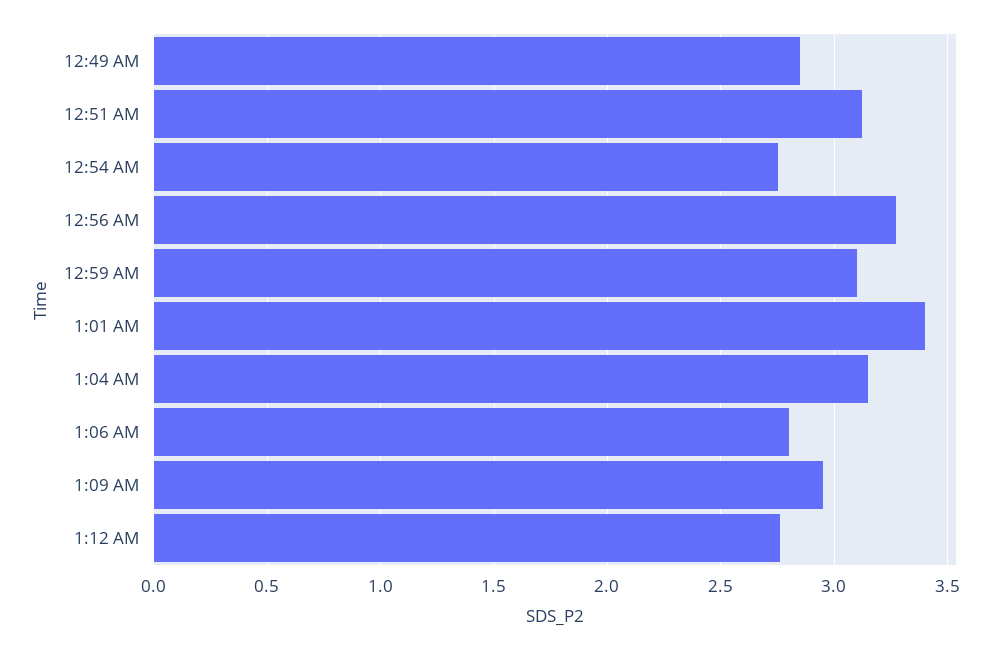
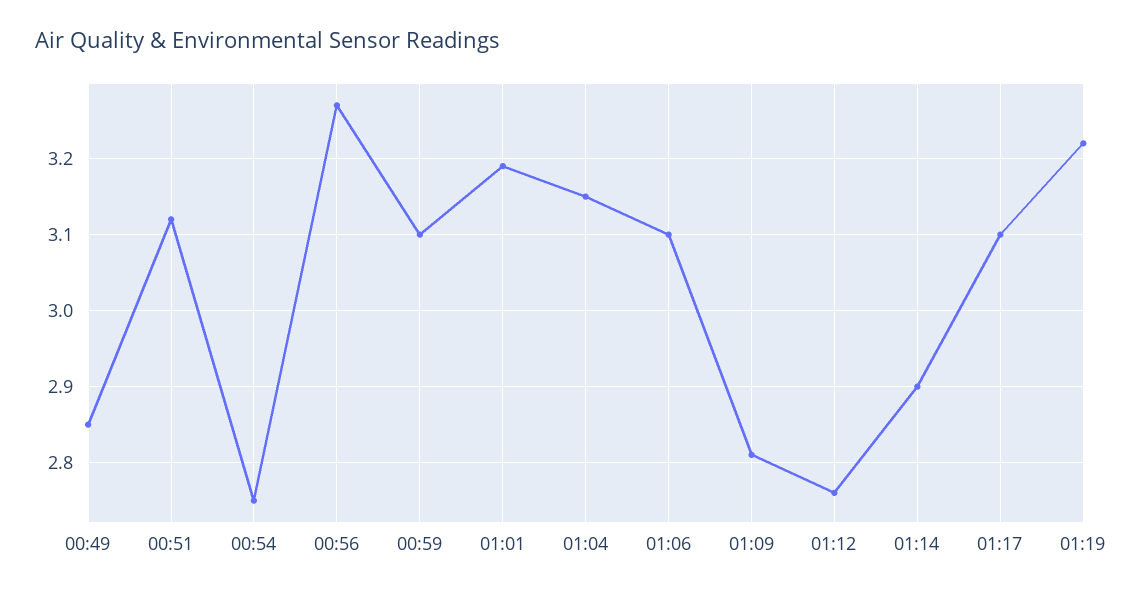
1:01 AM: 3.4 -> 3.19
1:06 AM: 2.8 -> 3.1
1:09 AM: 2.95 -> 2.81
01:14: none -> 2.9
01:17: none -> 3.1
01:19: none -> 3.22

